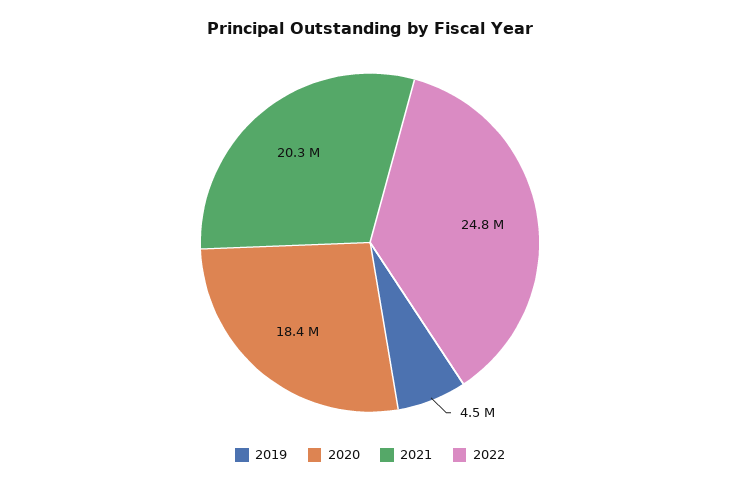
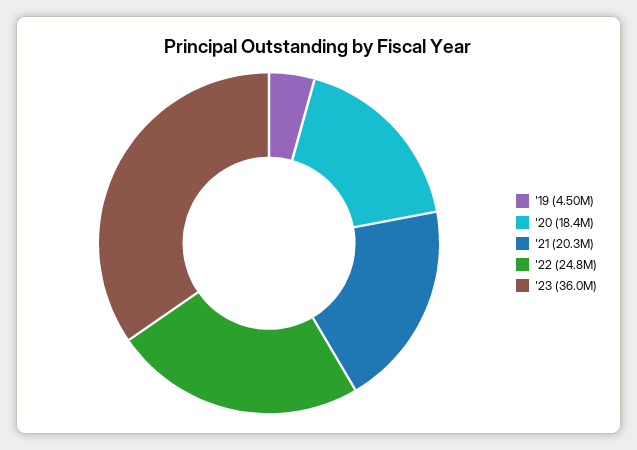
'23: none -> 36000000

